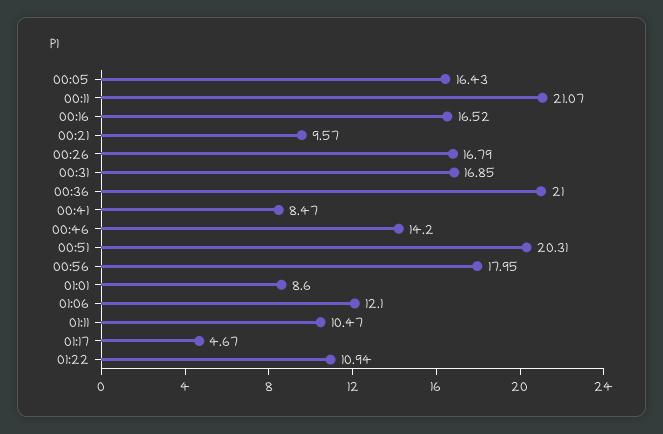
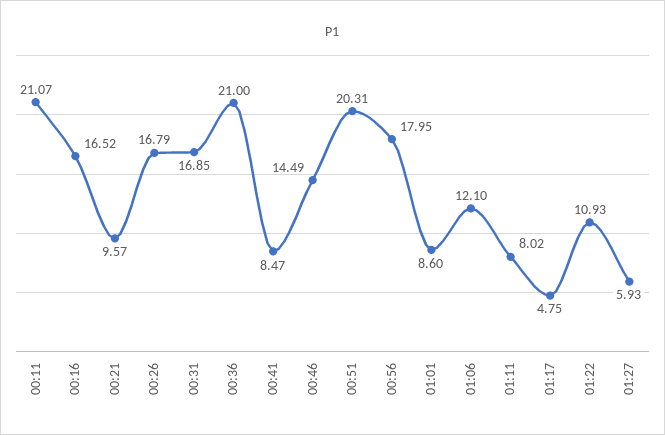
00:05: 16.43 -> none
00:46: 14.2 -> 14.49
01:11: 10.47 -> 8.02
01:17: 4.67 -> 4.75
01:22: 10.94 -> 10.93
01:27: none -> 5.93

